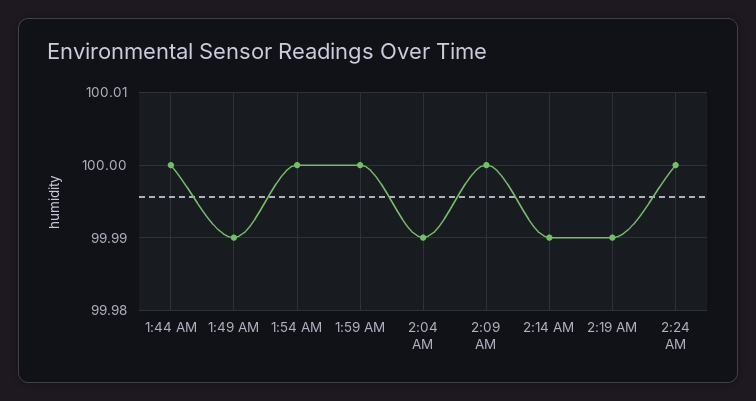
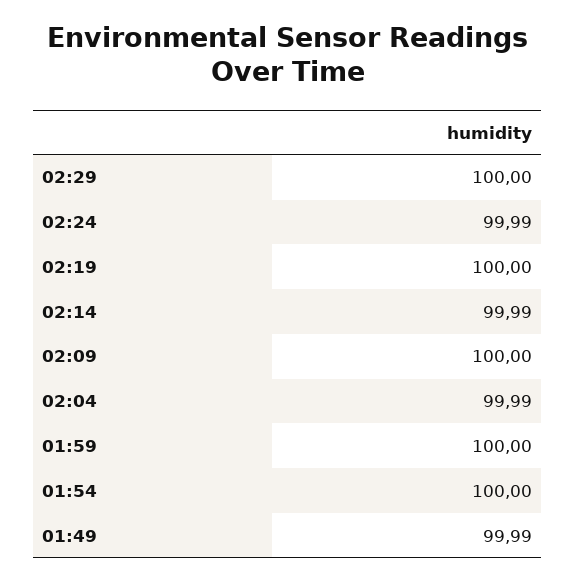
1:44 AM: 100 -> none
2:19 AM: 99.99 -> 100
2:24 AM: 100 -> 99.99
02:29: none -> 100

